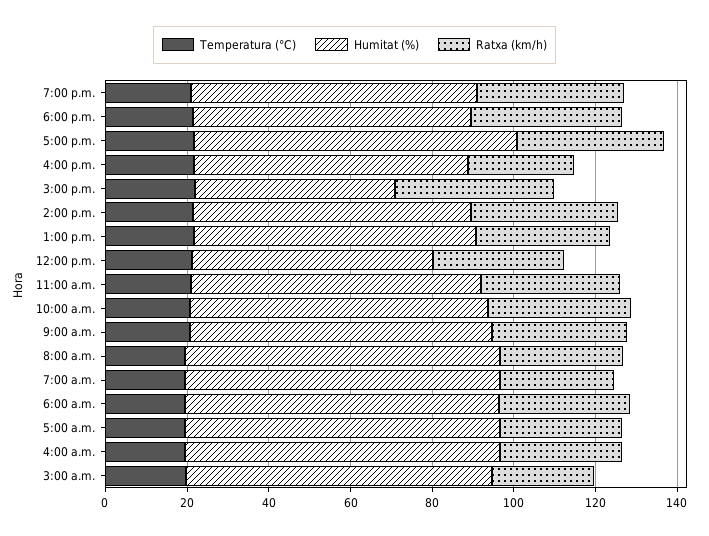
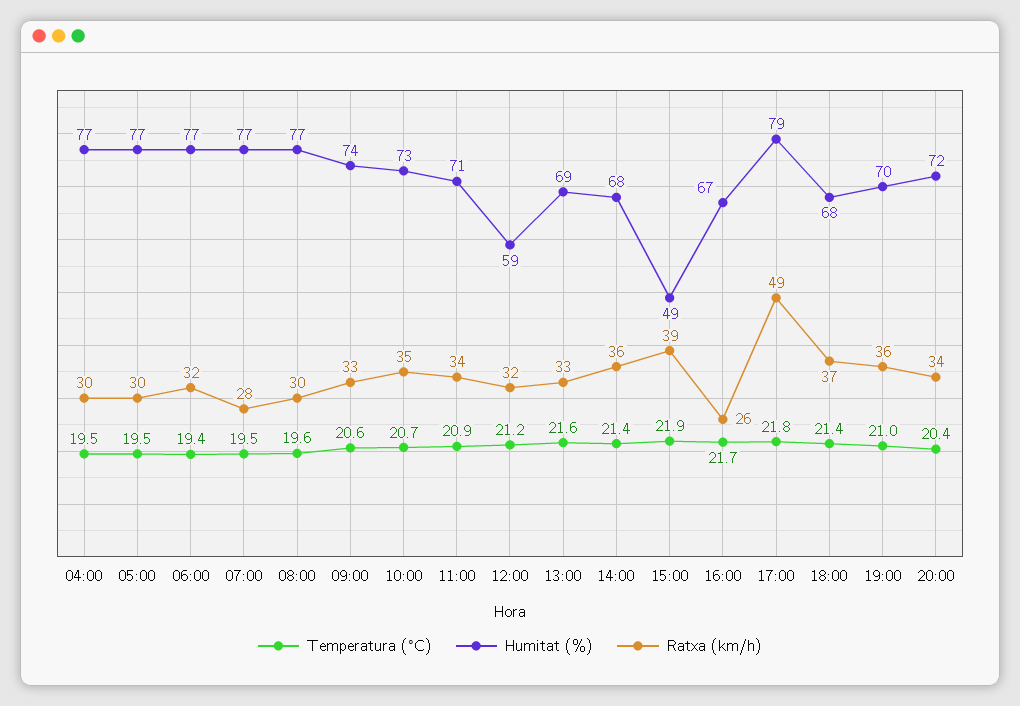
Ratxa (km/h), 5:00 p.m.: 35 -> 49
Temperatura (°C), 3:00 a.m.: 20 -> none
Humitat (%), 3:00 a.m.: 75 -> none
Ratxa (km/h), 3:00 a.m.: 25 -> none
Temperatura (°C), 20:00: none -> 20.4
Humitat (%), 20:00: none -> 72
Ratxa (km/h), 20:00: none -> 34

